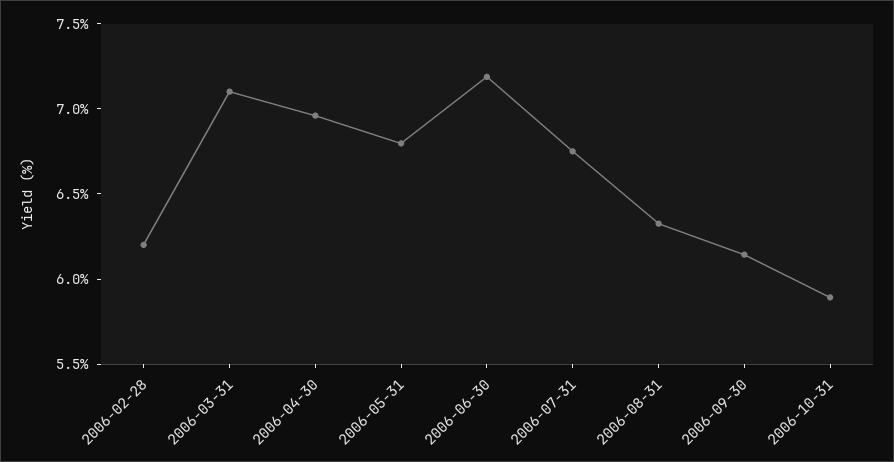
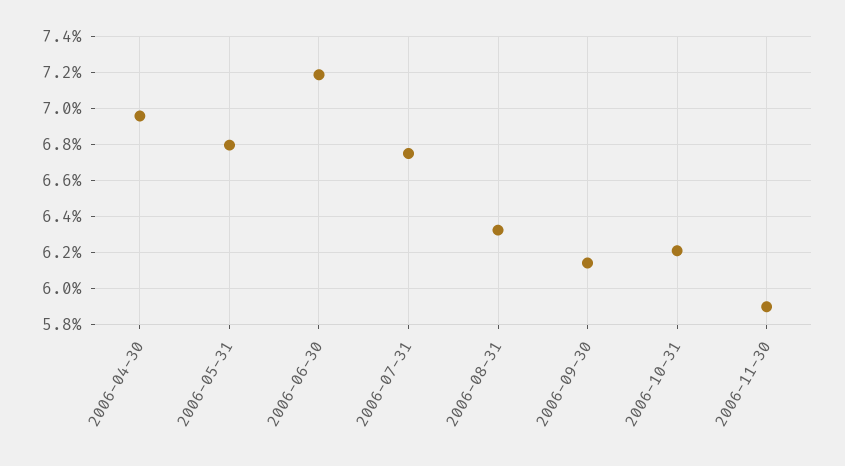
2006-02-28: 6.2 -> none
2006-03-31: 7.1 -> none
2006-10-31: 5.9 -> 6.2
2006-11-30: none -> 5.9

